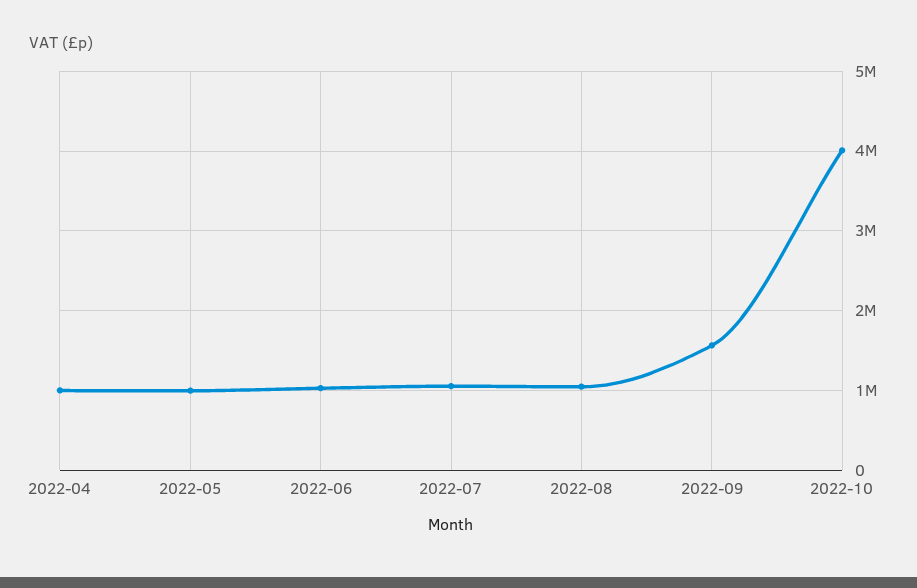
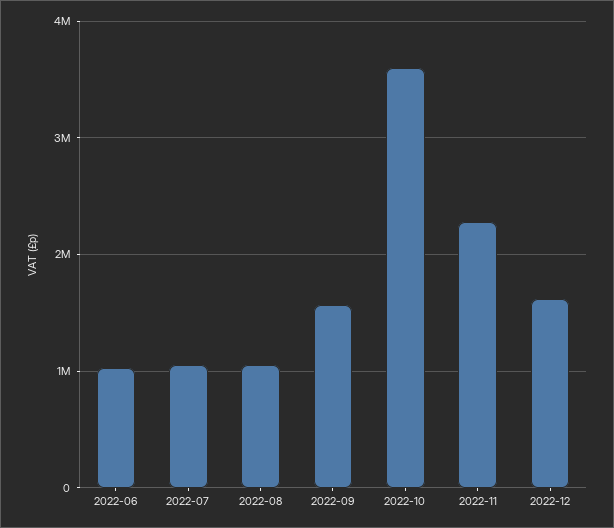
2022-04: 1000000 -> none
2022-05: 1000000 -> none
2022-10: 4000000 -> 3600000
2022-11: none -> 2300000
2022-12: none -> 1600000

